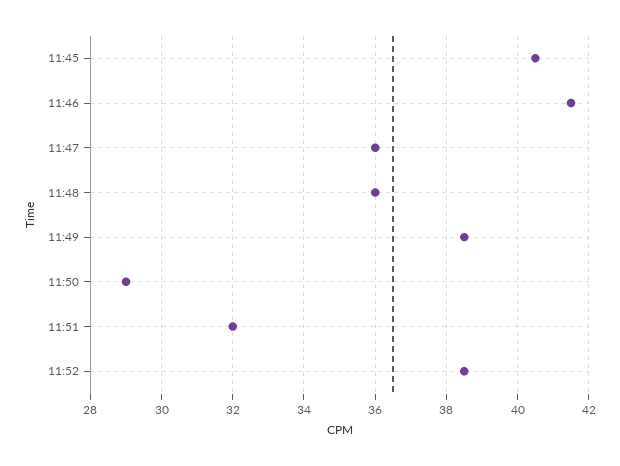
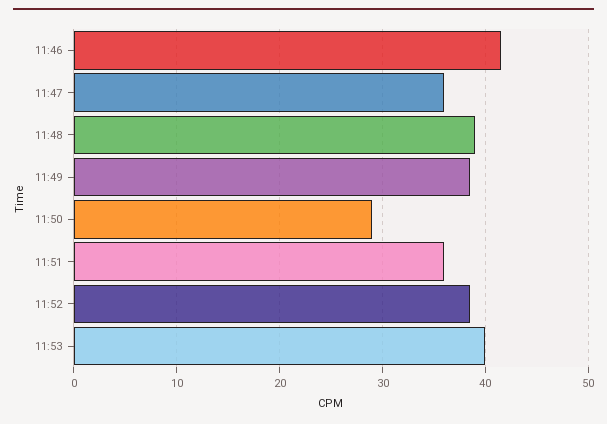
11:45: 40.5 -> none
11:48: 36 -> 39
11:51: 32 -> 36
11:53: none -> 40

